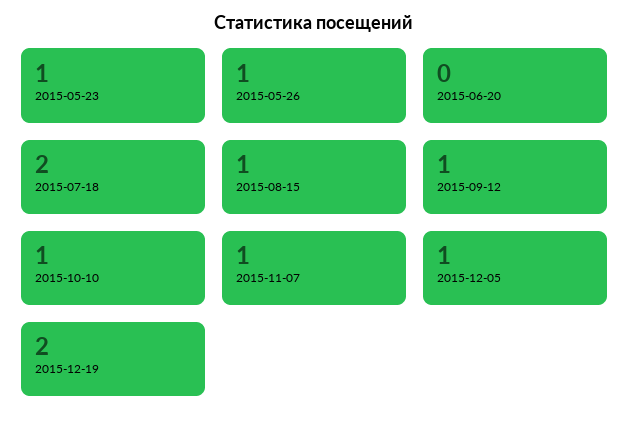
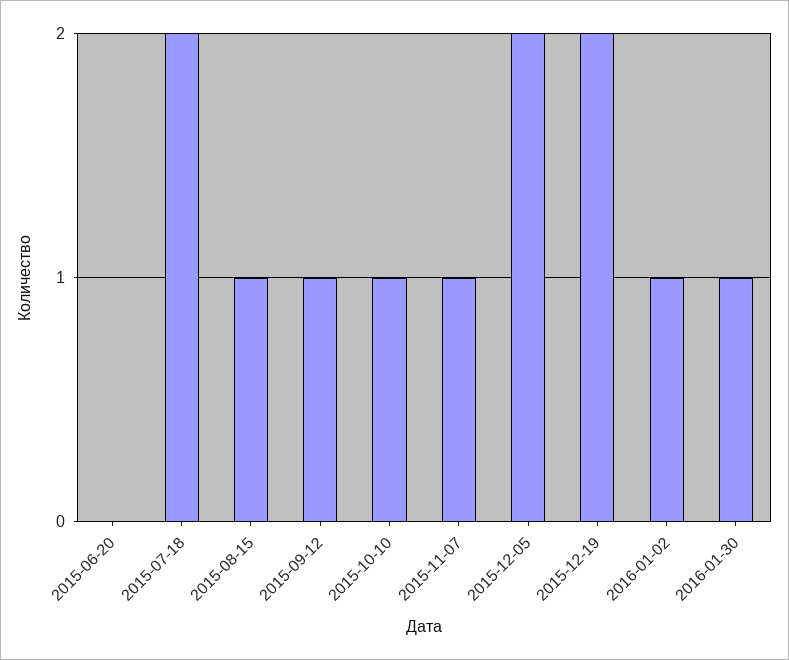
2015-05-23: 1 -> none
2015-05-26: 1 -> none
2015-12-05: 1 -> 2
2016-01-02: none -> 1
2016-01-30: none -> 1

